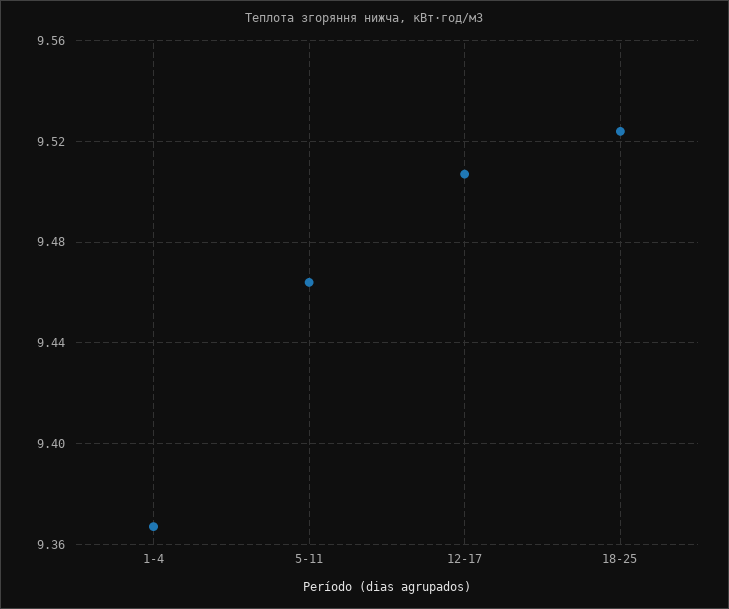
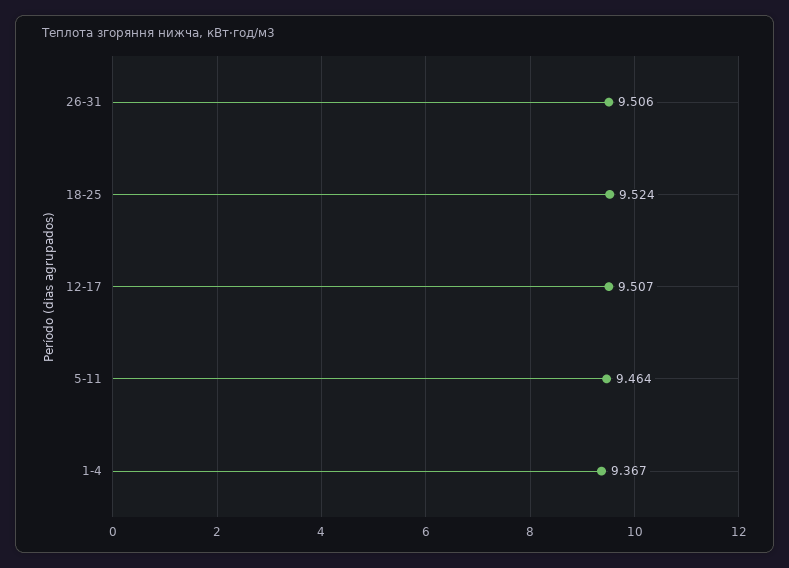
26-31: none -> 9.506

